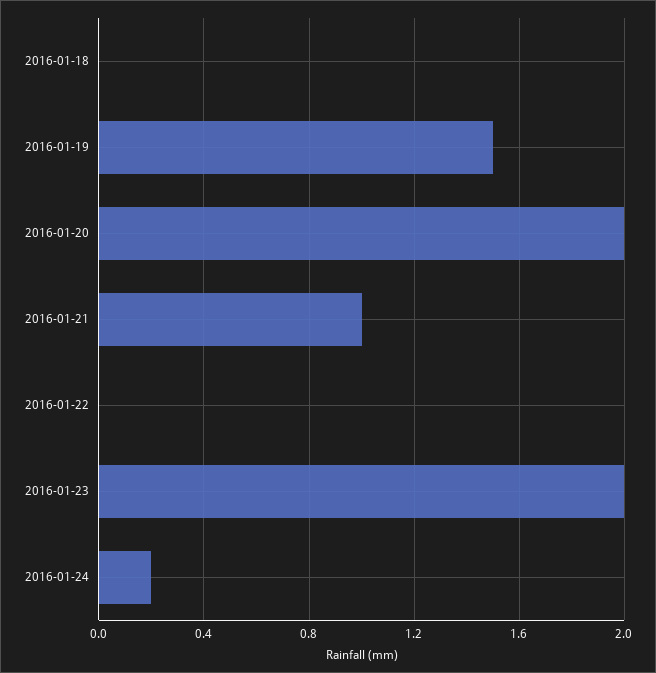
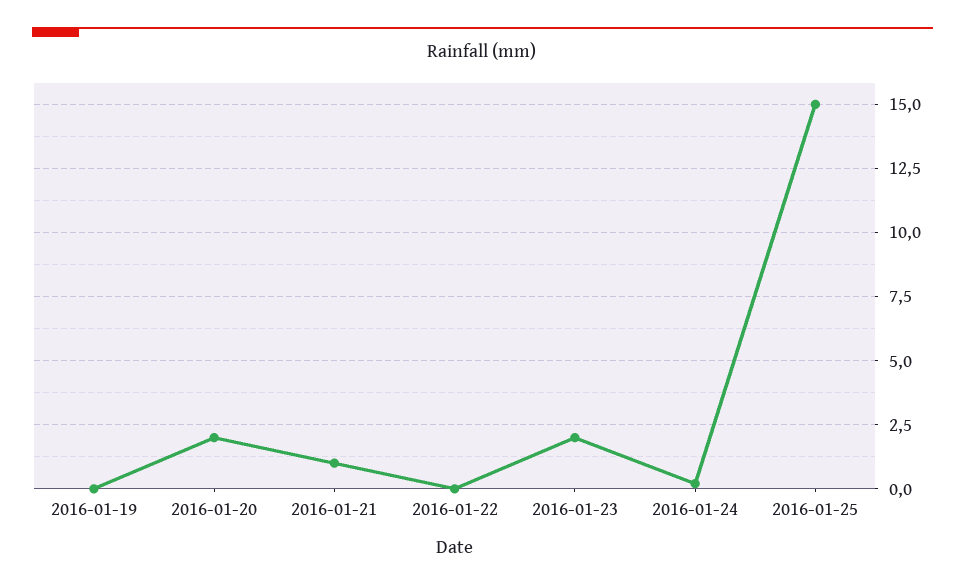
2016-01-18: 0 -> none
2016-01-19: 1.5 -> 0
2016-01-25: none -> 15

